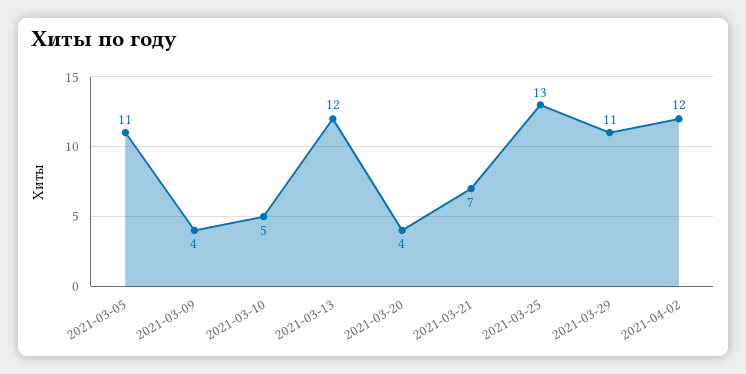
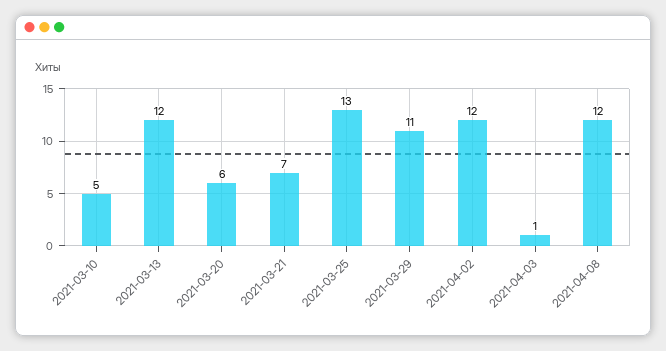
2021-03-05: 11 -> none
2021-03-09: 4 -> none
2021-03-20: 4 -> 6
2021-04-03: none -> 1
2021-04-08: none -> 12

